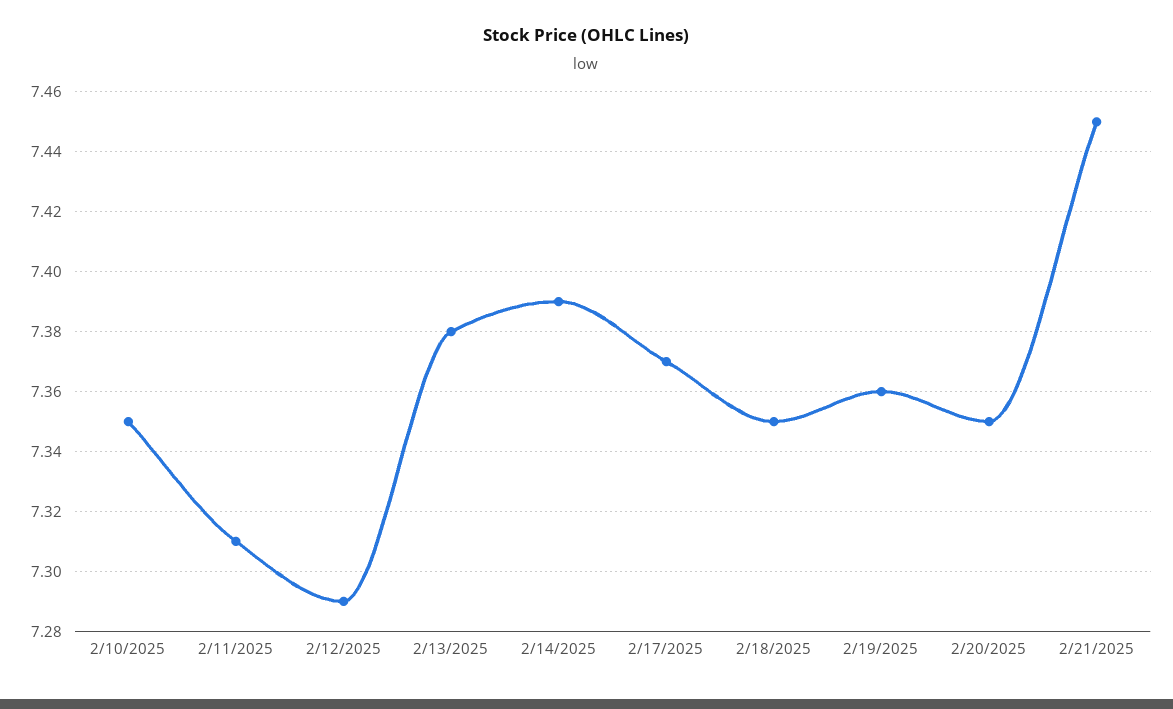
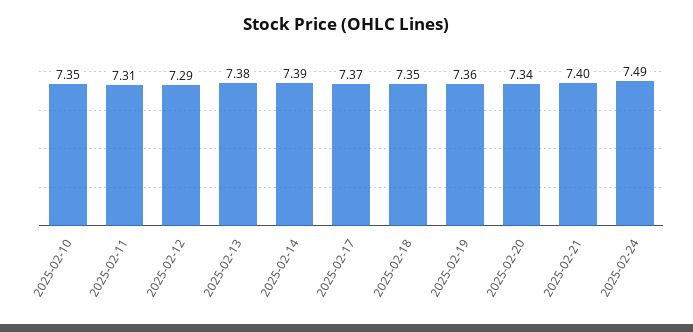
2/20/2025: 7.35 -> 7.34
2/21/2025: 7.45 -> 7.4
2025-02-24: none -> 7.49

